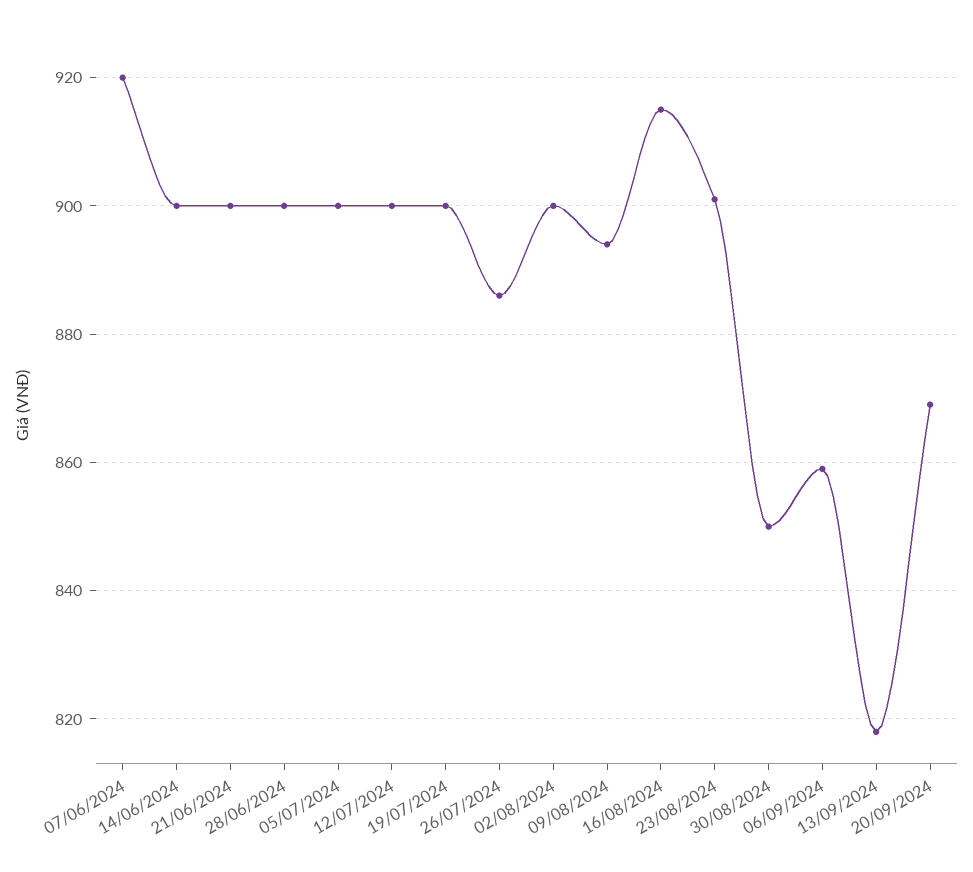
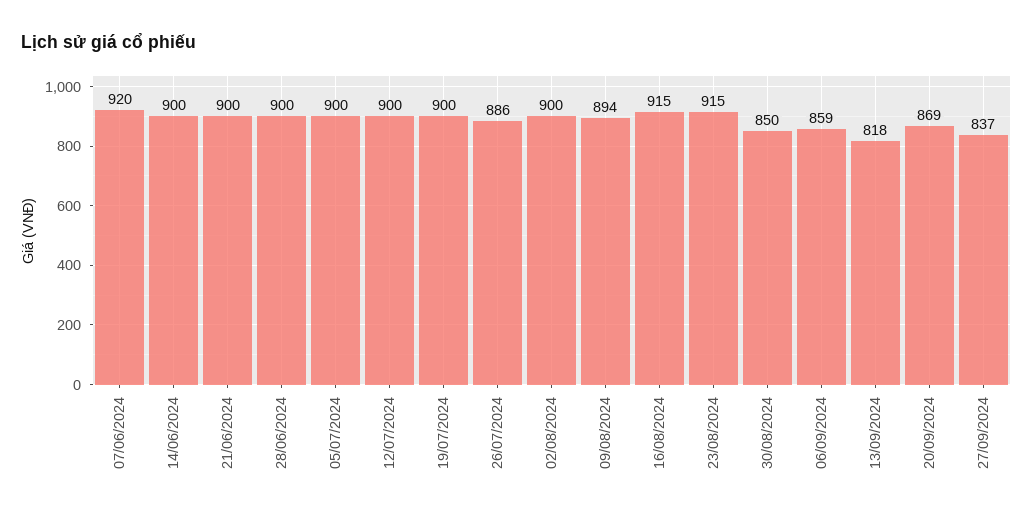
23/08/2024: 900 -> 915
27/09/2024: none -> 837

